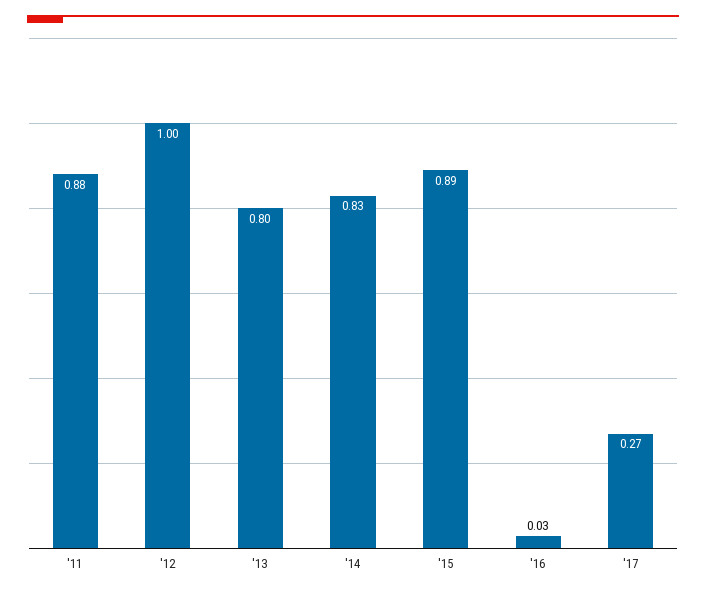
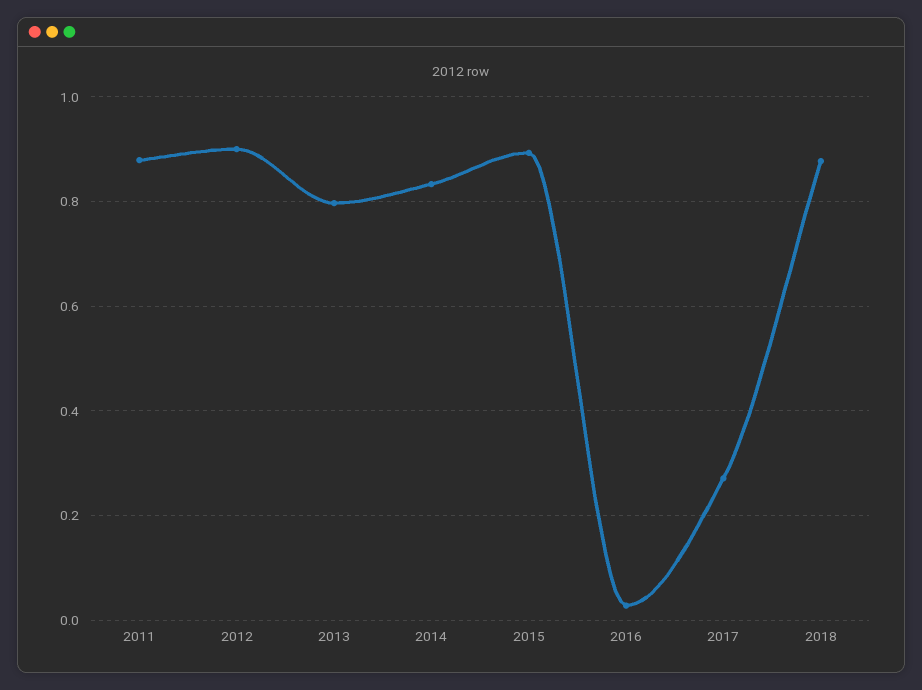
'12: 1 -> 0.9
2018: none -> 0.88

